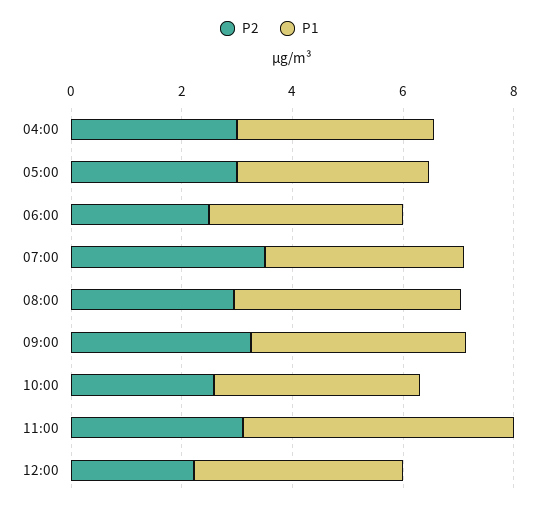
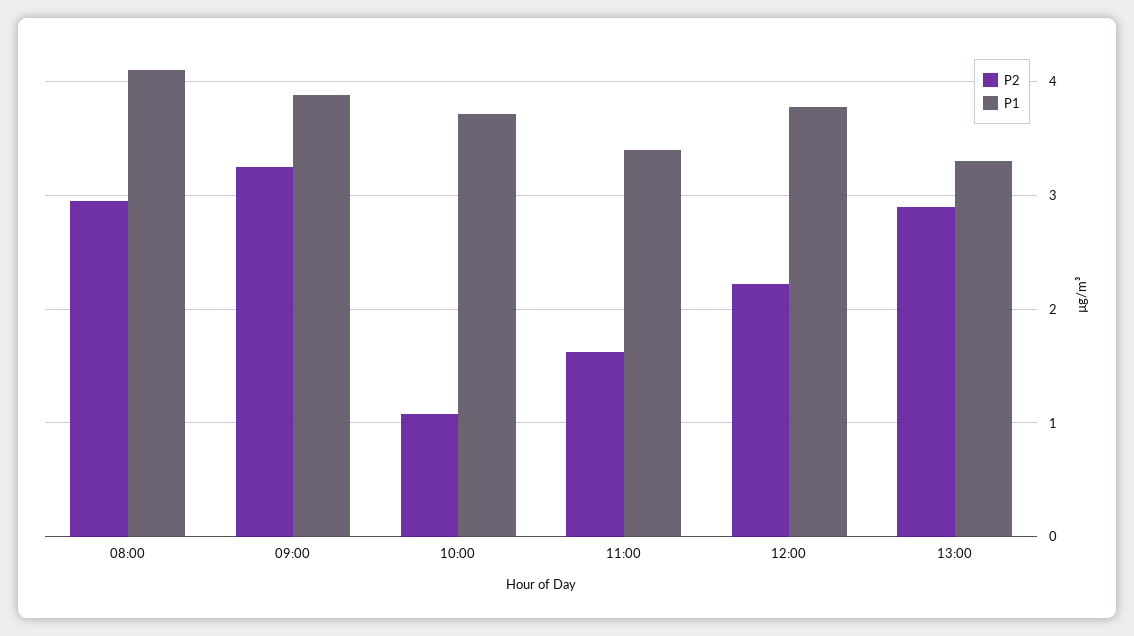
P2, 04:00: 3 -> none
P1, 04:00: 3.5 -> none
P2, 05:00: 3 -> none
P1, 05:00: 3.5 -> none
P2, 06:00: 2.5 -> none
P1, 06:00: 3.5 -> none
P2, 07:00: 3.5 -> none
P1, 07:00: 3.5 -> none
P2, 10:00: 2.5 -> 1.1
P2, 11:00: 3 -> 1.6
P1, 11:00: 5 -> 3.4
P2, 13:00: none -> 2.9
P1, 13:00: none -> 3.3

